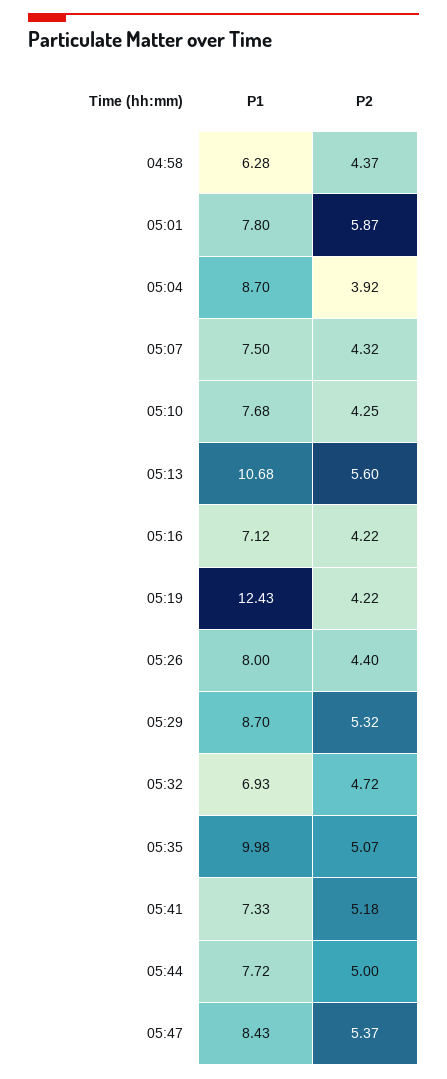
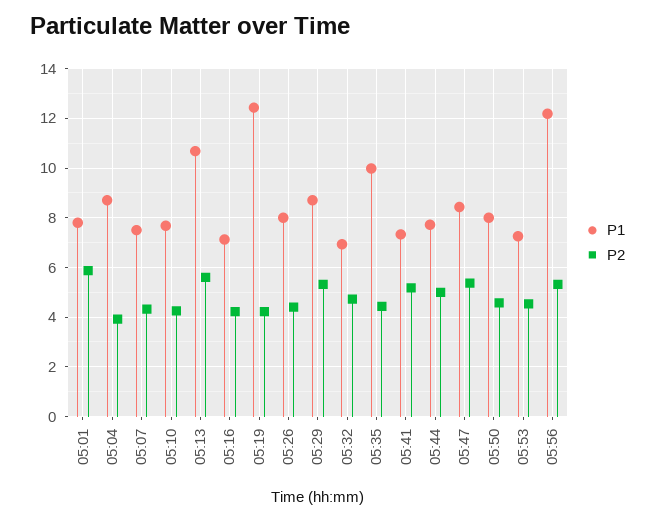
P1, 04:58: 6.28 -> none
P2, 04:58: 4.37 -> none
P2, 05:35: 5.07 -> 4.5
P1, 05:50: none -> 8
P2, 05:50: none -> 4.5
P1, 05:53: none -> 7.25
P2, 05:53: none -> 4.5
P1, 05:56: none -> 12.25
P2, 05:56: none -> 5.25

